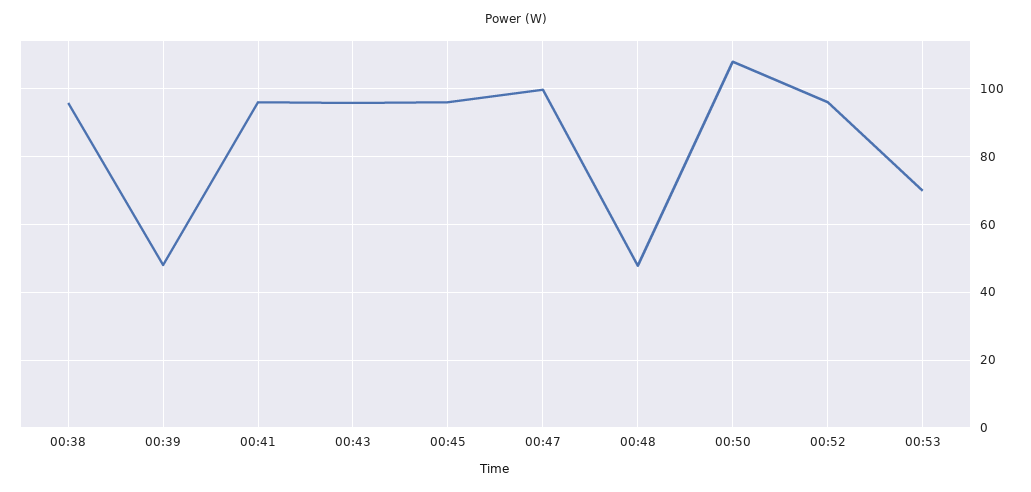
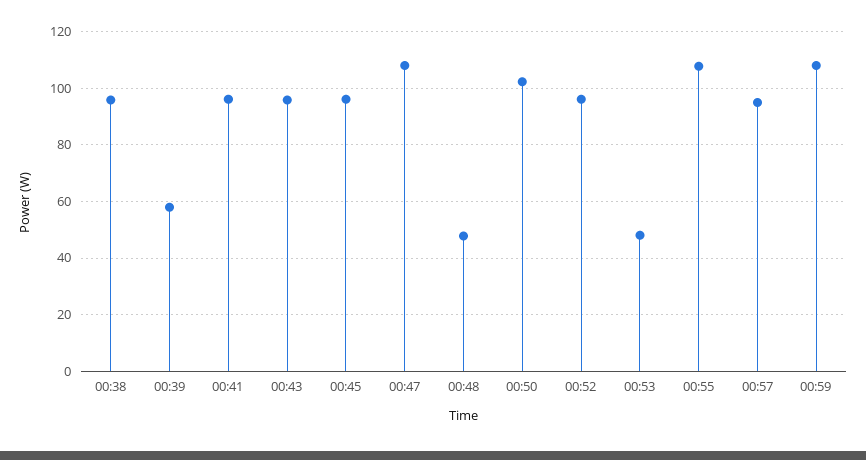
00:39: 48 -> 57.5
00:47: 100 -> 107.5
00:50: 108 -> 102.5
00:53: 70 -> 47.5
00:55: none -> 107.5
00:57: none -> 95
00:59: none -> 107.5

